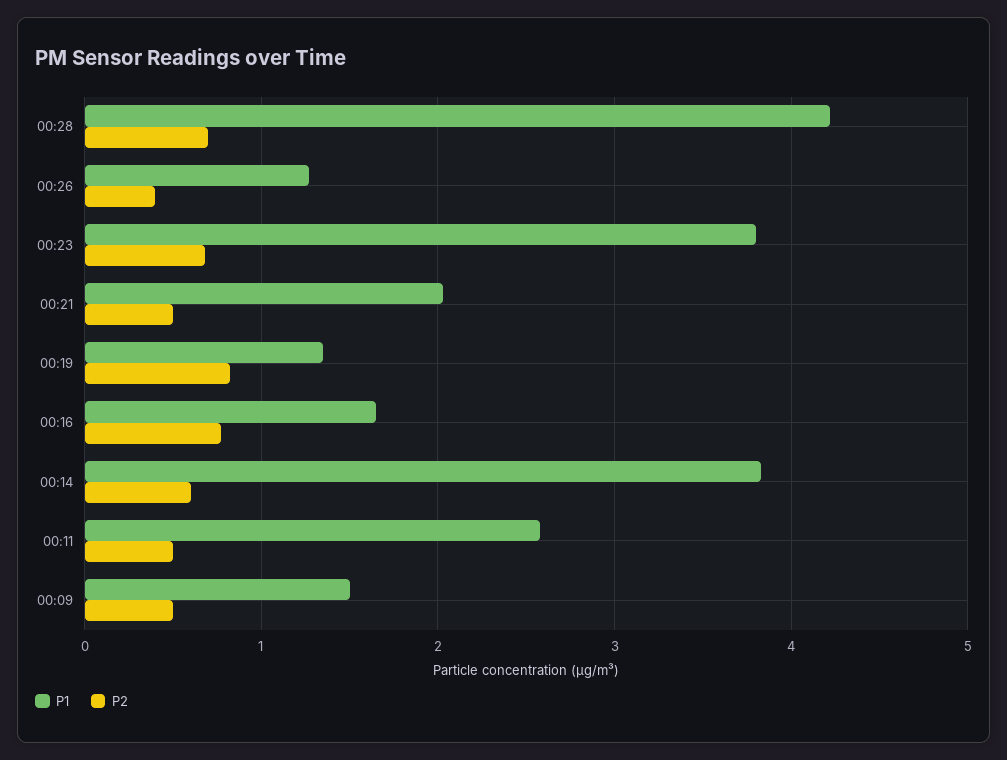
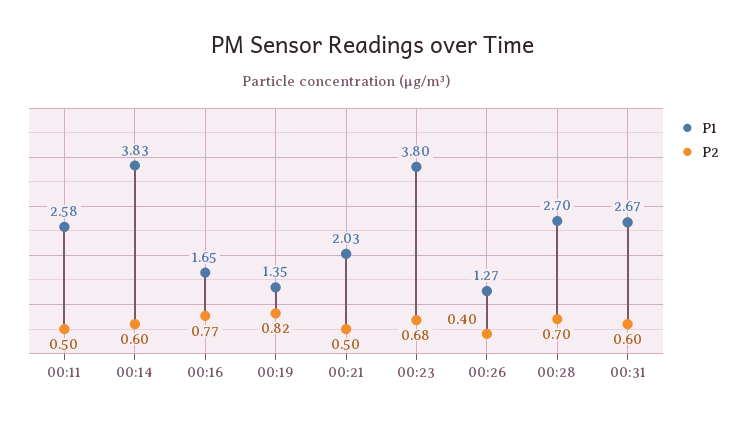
P1, 00:28: 4.2 -> 2.7
P1, 00:09: 1.5 -> none
P2, 00:09: 0.5 -> none
P1, 00:31: none -> 2.67
P2, 00:31: none -> 0.6

